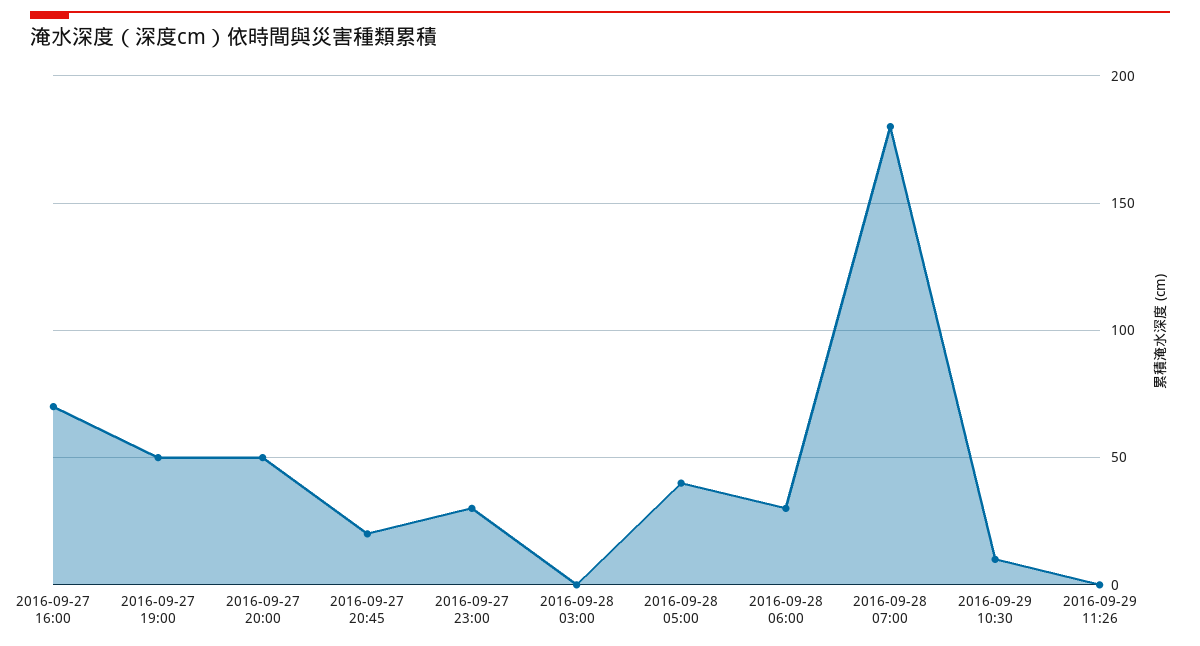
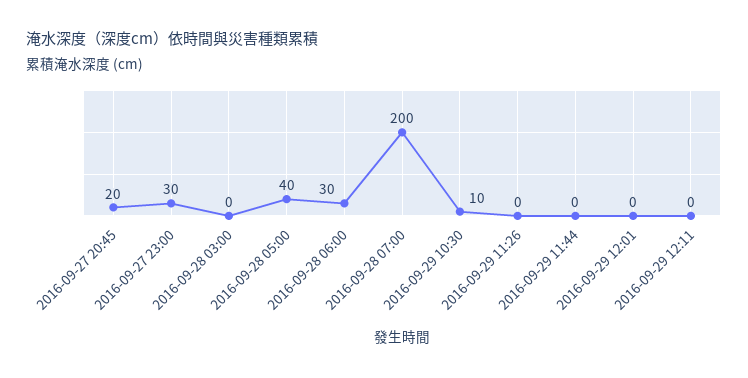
2016-09-27 16:00: 70 -> none
2016-09-27 19:00: 50 -> none
2016-09-27 20:00: 50 -> none
2016-09-28 07:00: 180 -> 200
2016-09-29 11:44: none -> 0
2016-09-29 12:01: none -> 0
2016-09-29 12:11: none -> 0

